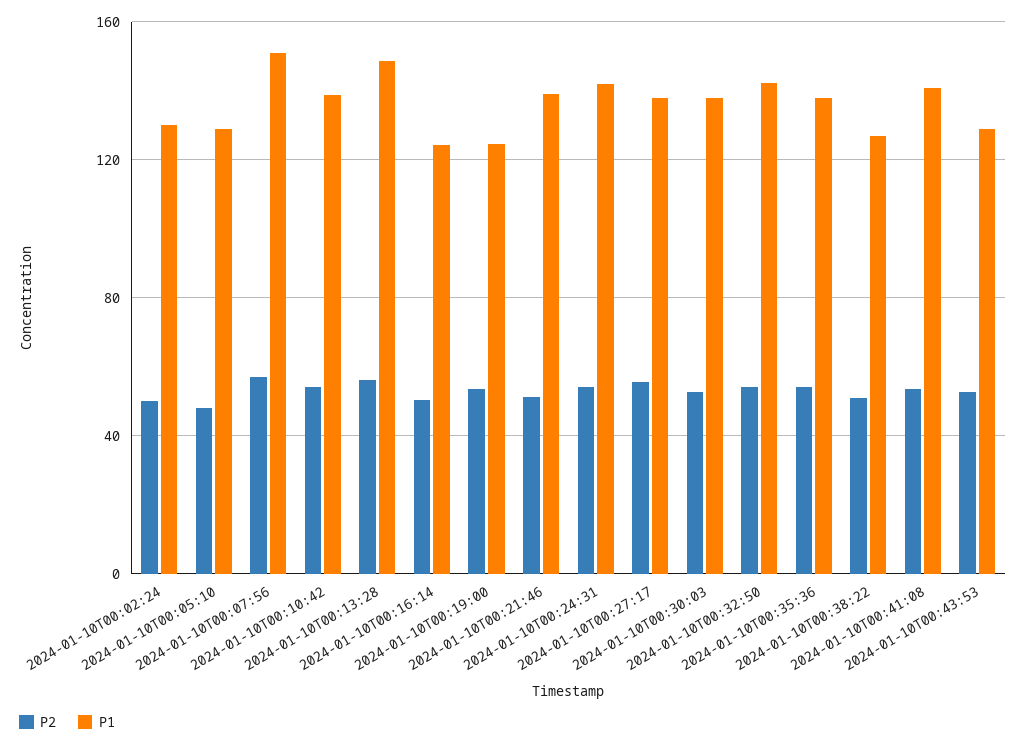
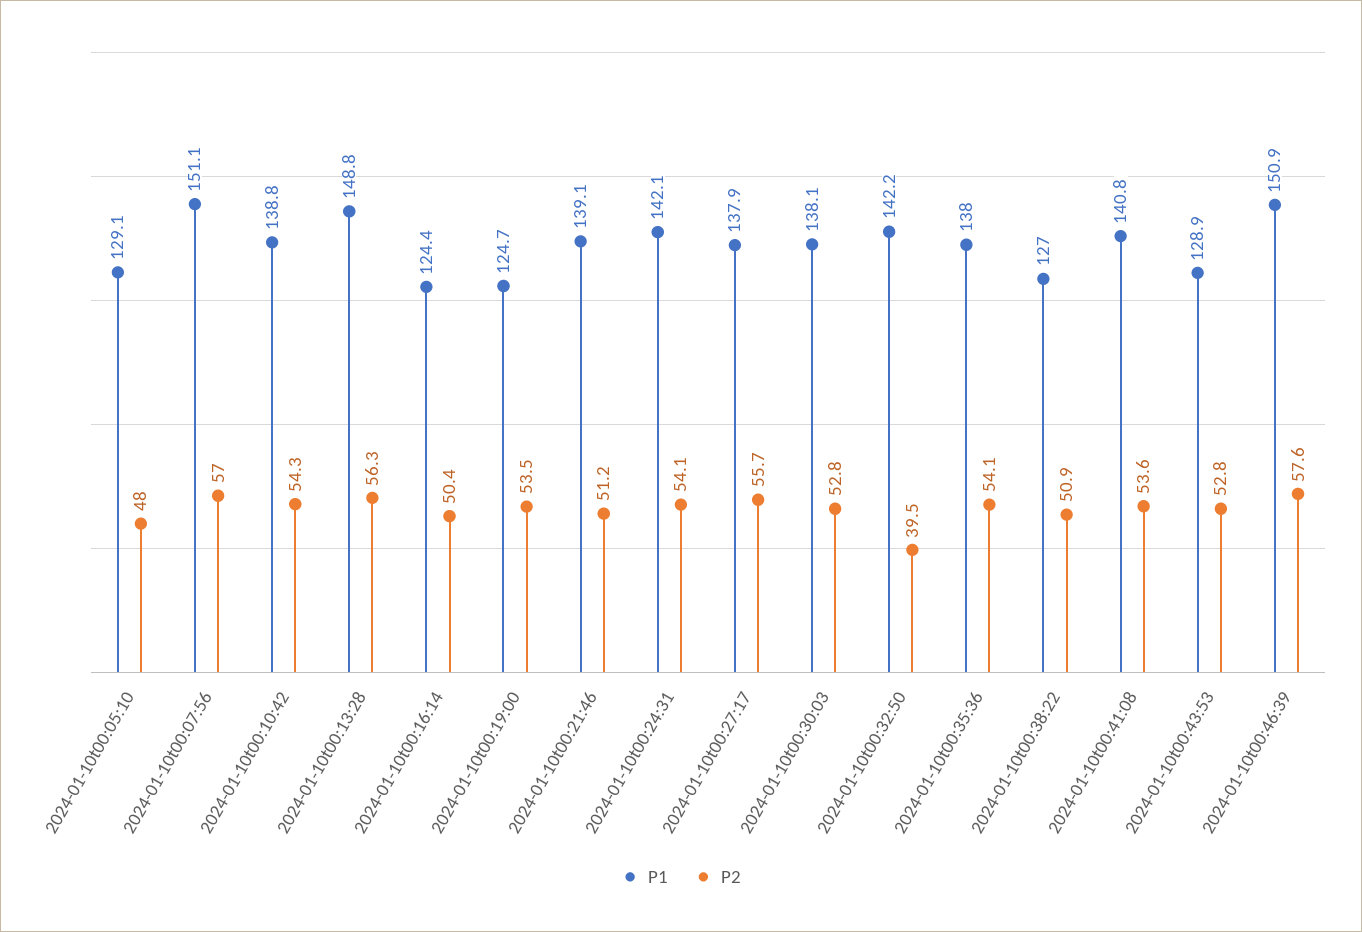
P2, 2024-01-10T00:02:24: 50 -> none
P1, 2024-01-10T00:02:24: 130 -> none
P2, 2024-01-10T00:32:50: 55 -> 39.5
P1, 2024-01-10t00:46:39: none -> 150.9
P2, 2024-01-10t00:46:39: none -> 57.6

